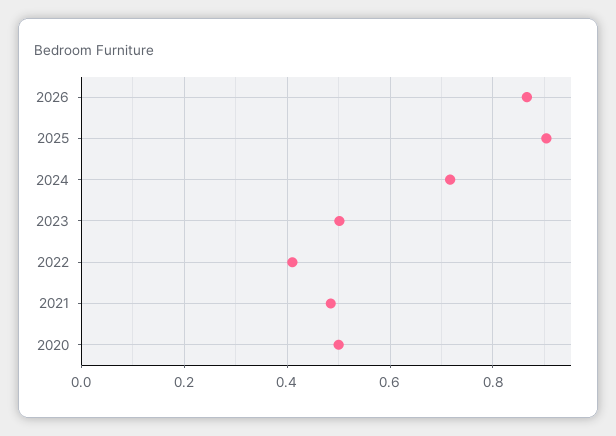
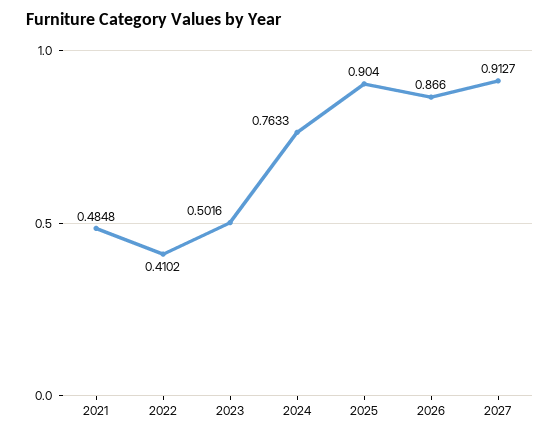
2024: 0.72 -> 0.7633
2020: 0.5 -> none
2027: none -> 0.9127

